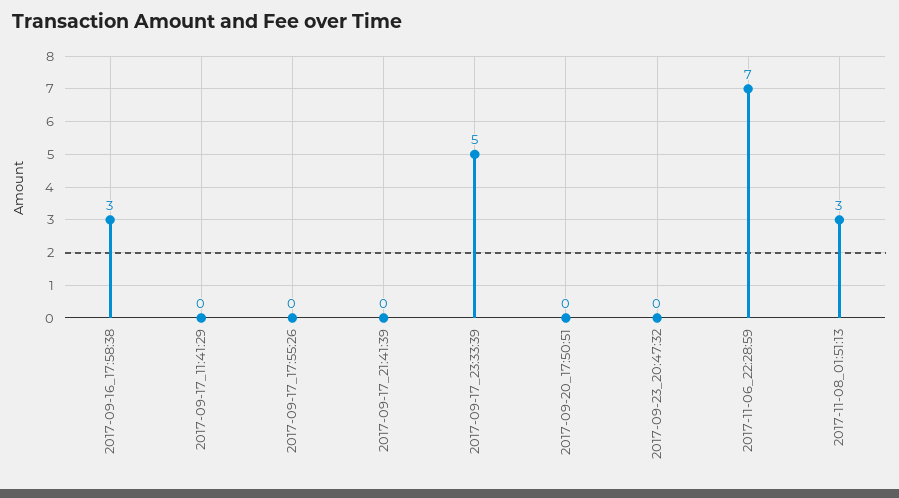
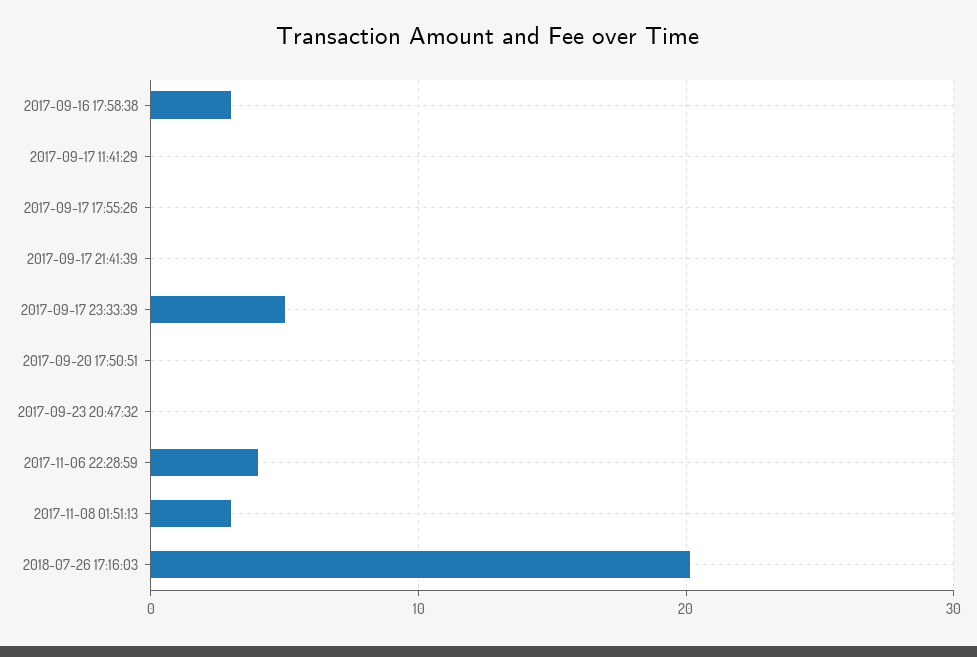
2017-11-06_22:28:59: 7 -> 4
2018-07-26 17:16:03: none -> 20

